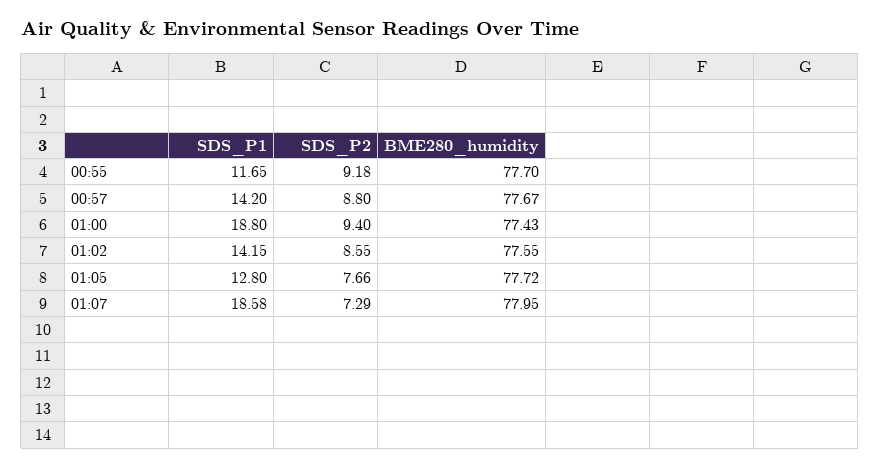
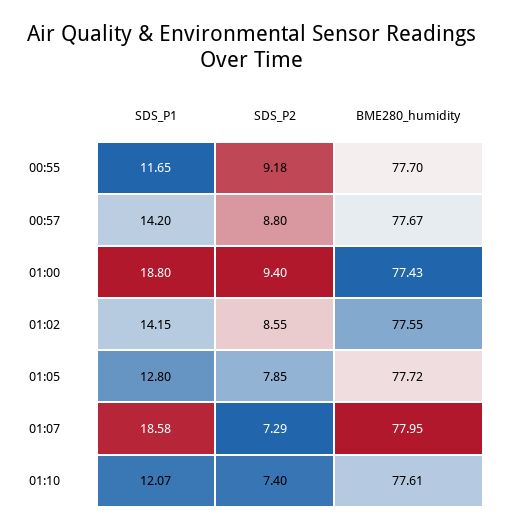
SDS_P2, 01:05: 7.66 -> 7.85
SDS_P1, 01:10: none -> 12.07
SDS_P2, 01:10: none -> 7.4
BME280_humidity, 01:10: none -> 77.61

